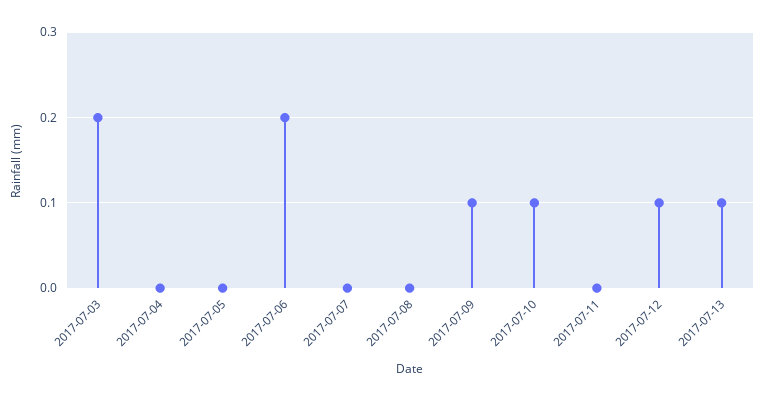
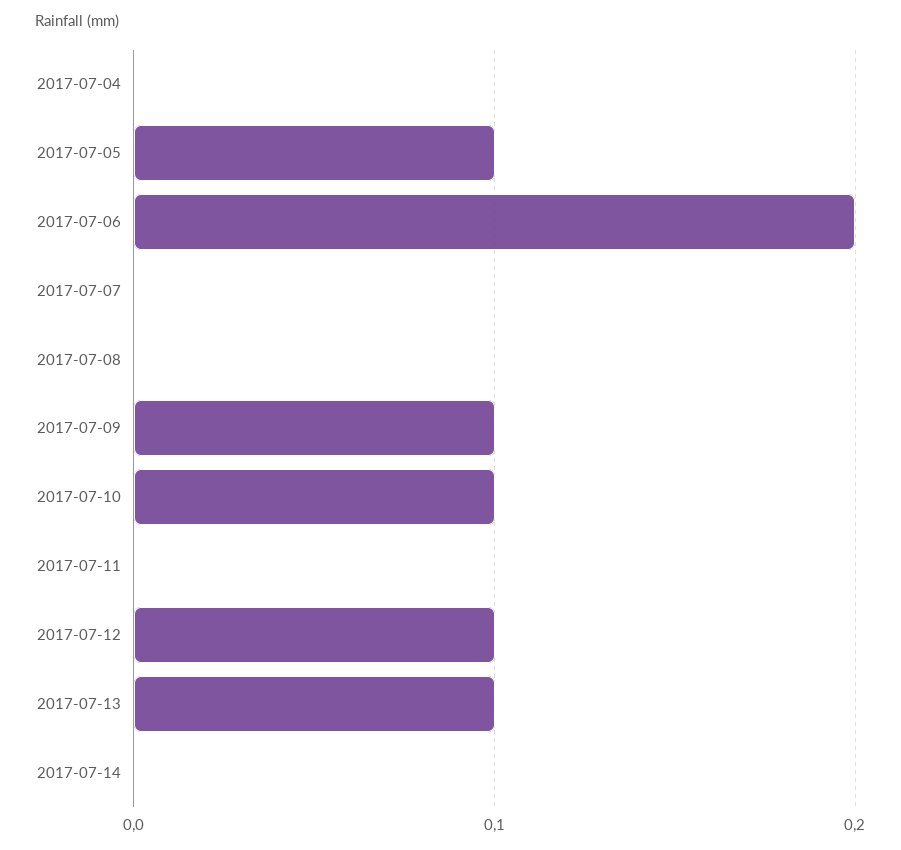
2017-07-03: 0.2 -> none
2017-07-05: 0 -> 0.1
2017-07-14: none -> 0

